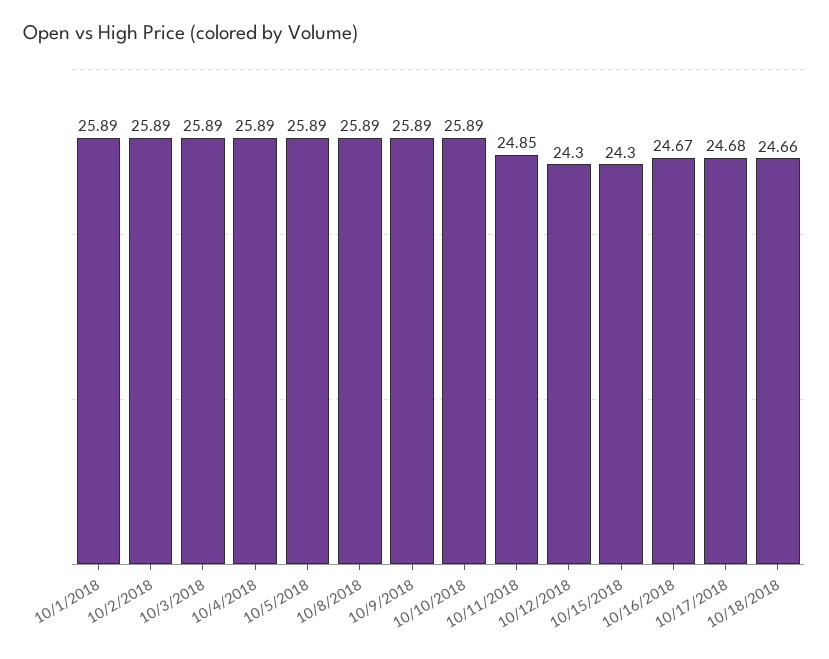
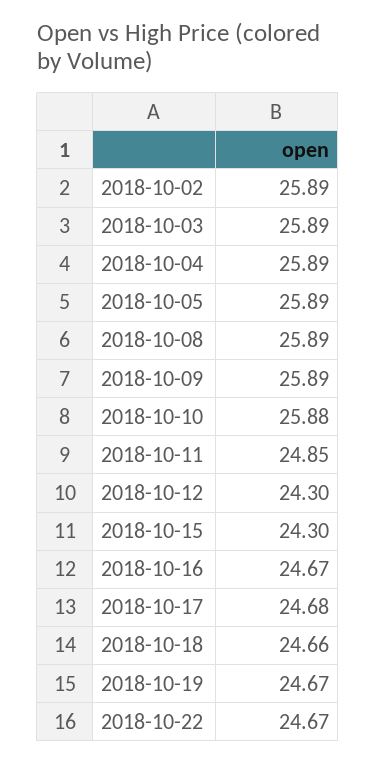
10/1/2018: 25.89 -> none
10/10/2018: 25.89 -> 25.88
2018-10-19: none -> 24.67
2018-10-22: none -> 24.67

